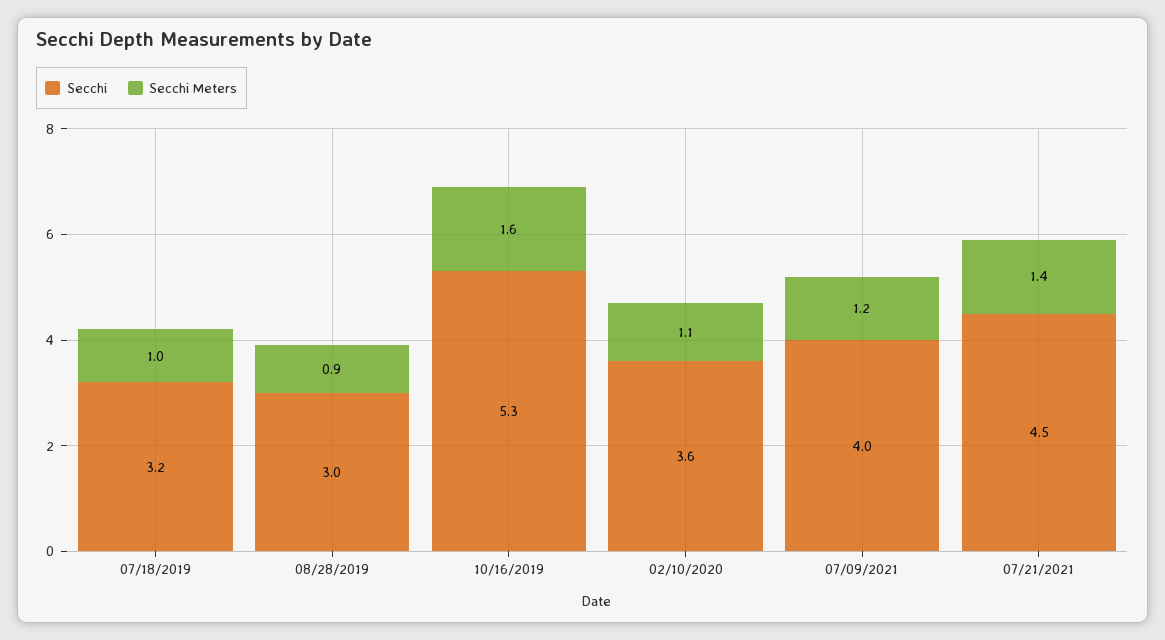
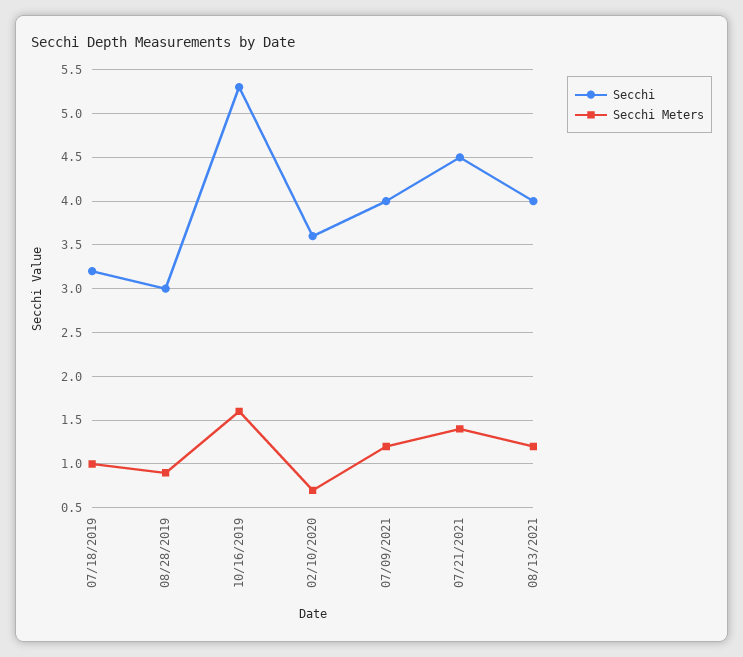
Secchi Meters, 02/10/2020: 1.1 -> 0.7
Secchi, 08/13/2021: none -> 4
Secchi Meters, 08/13/2021: none -> 1.2

